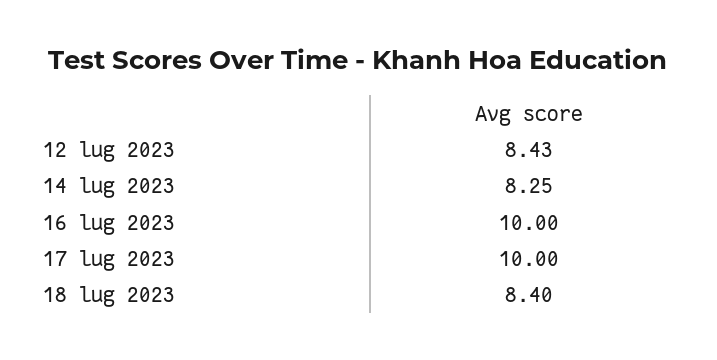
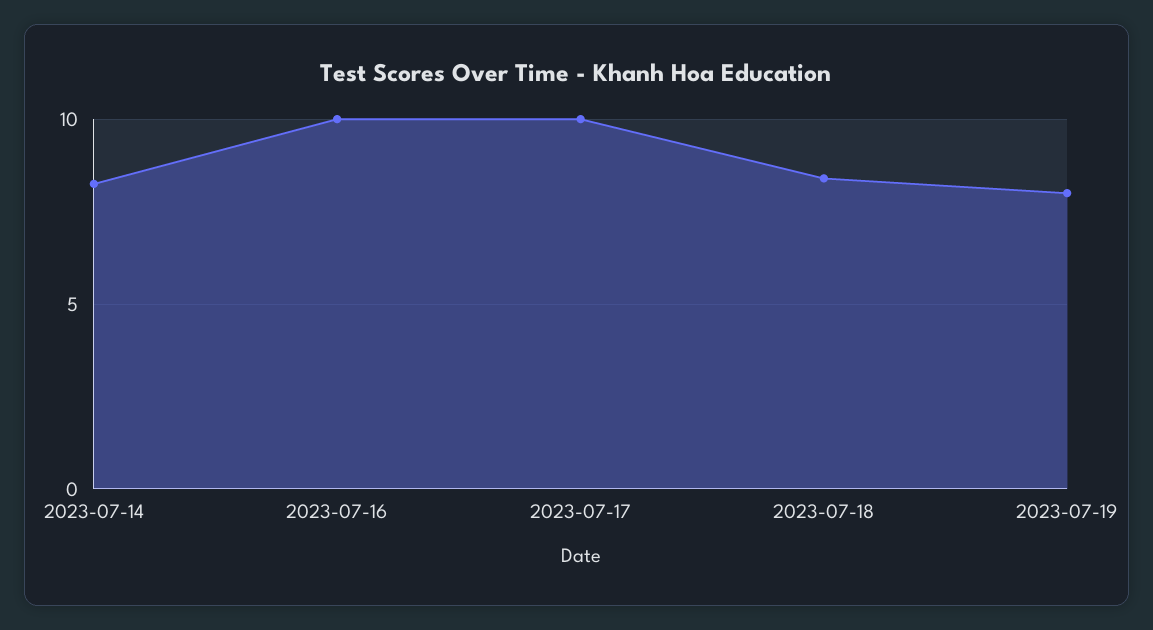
12 lug 2023: 8.43 -> none
2023-07-19: none -> 8

